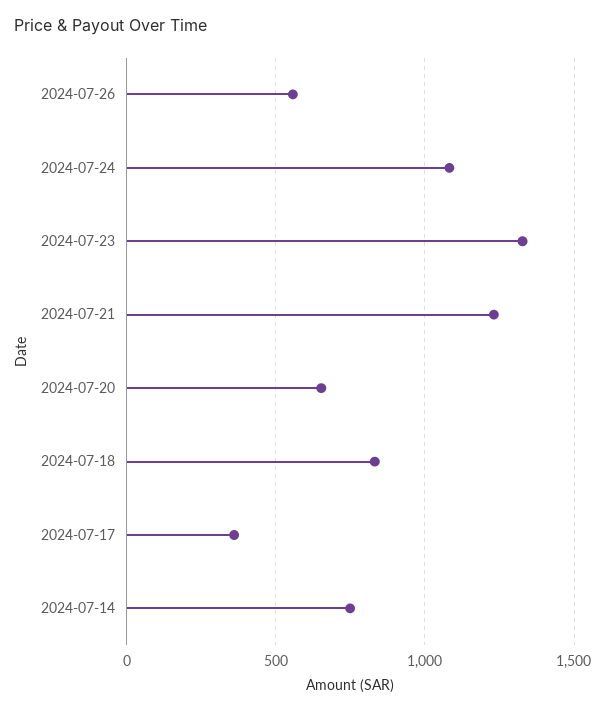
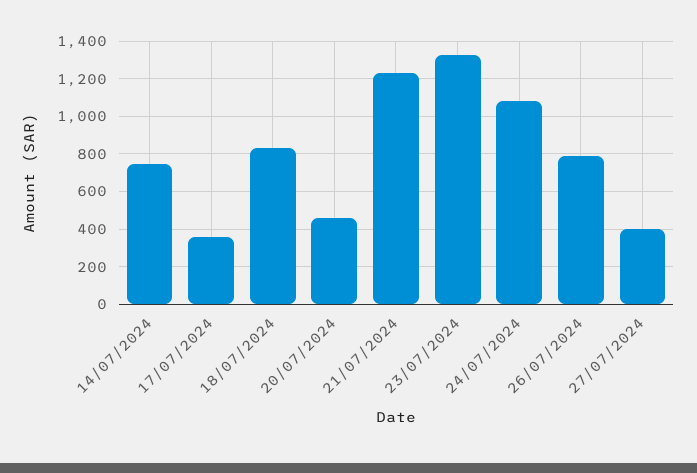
2024-07-26: 550 -> 800
2024-07-20: 650 -> 450
27/07/2024: none -> 400

